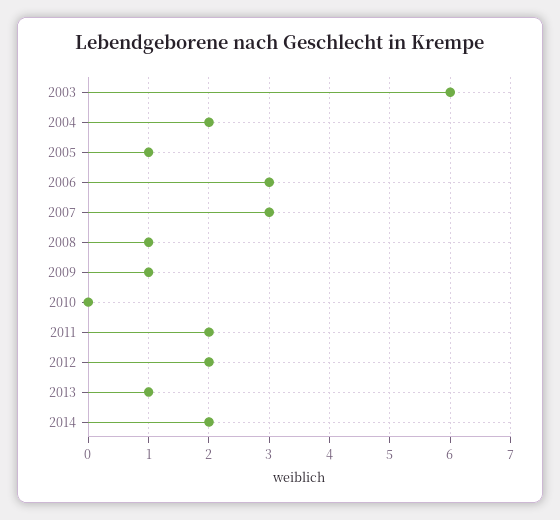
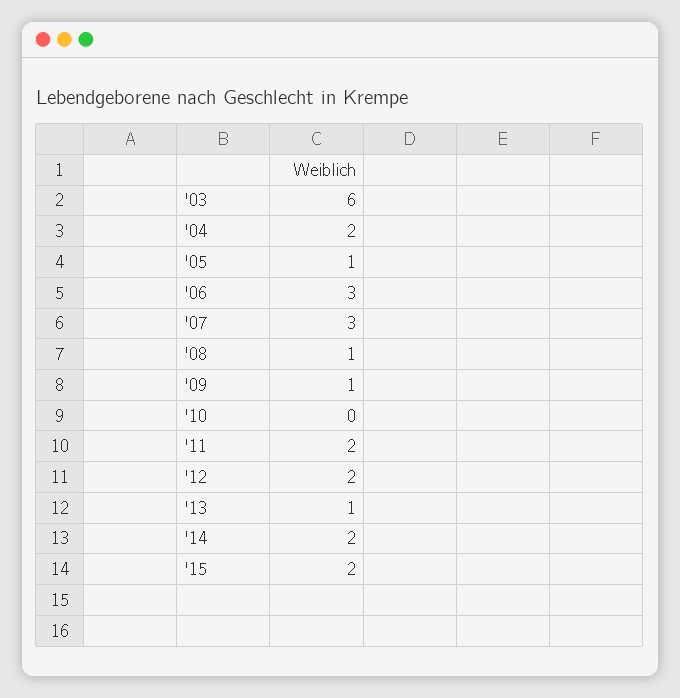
'15: none -> 2

